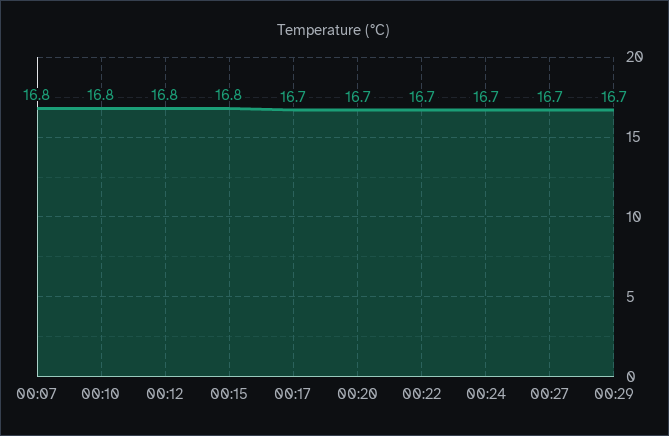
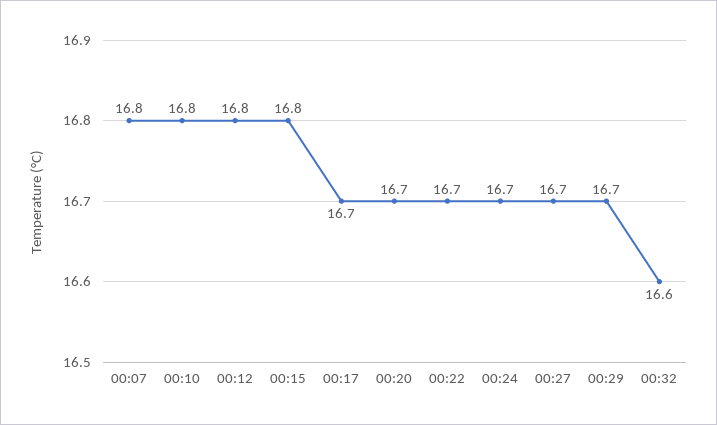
00:32: none -> 16.6

